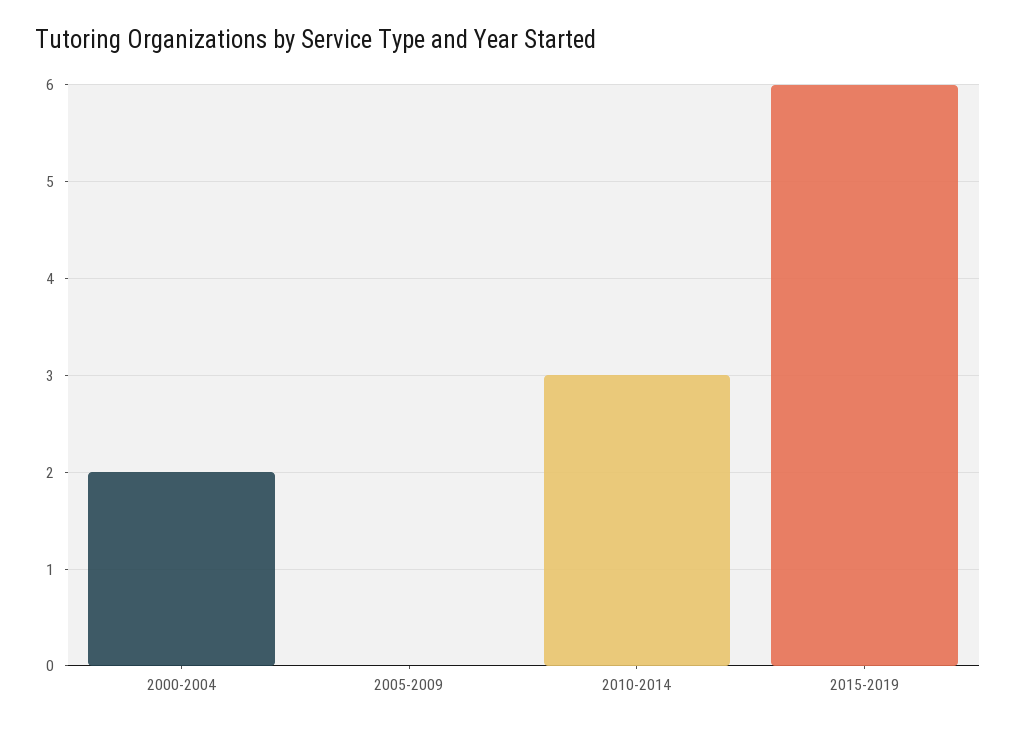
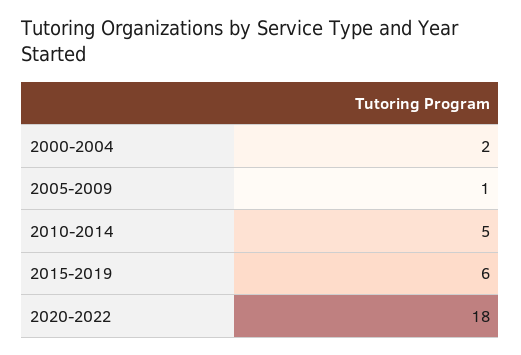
2005-2009: 0 -> 1
2010-2014: 3 -> 5
2020-2022: none -> 18

